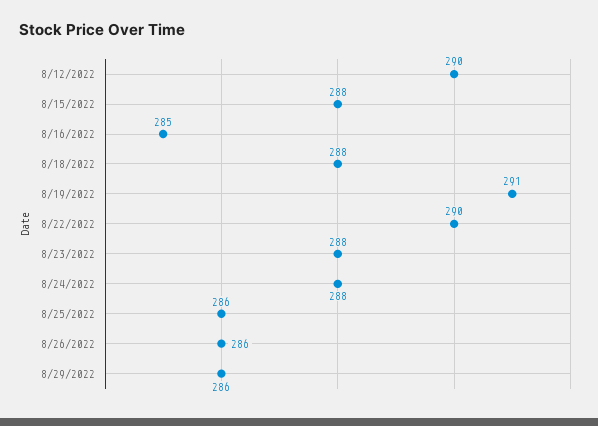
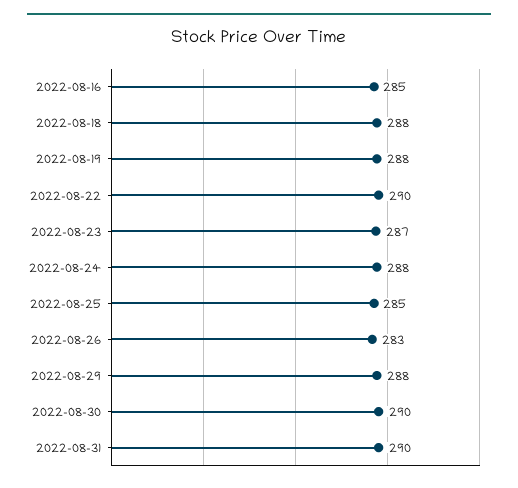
8/12/2022: 290 -> none
8/15/2022: 288 -> none
8/19/2022: 291 -> 288
8/23/2022: 288 -> 287
8/25/2022: 286 -> 285
8/26/2022: 286 -> 283
8/29/2022: 286 -> 288
2022-08-30: none -> 290
2022-08-31: none -> 290

